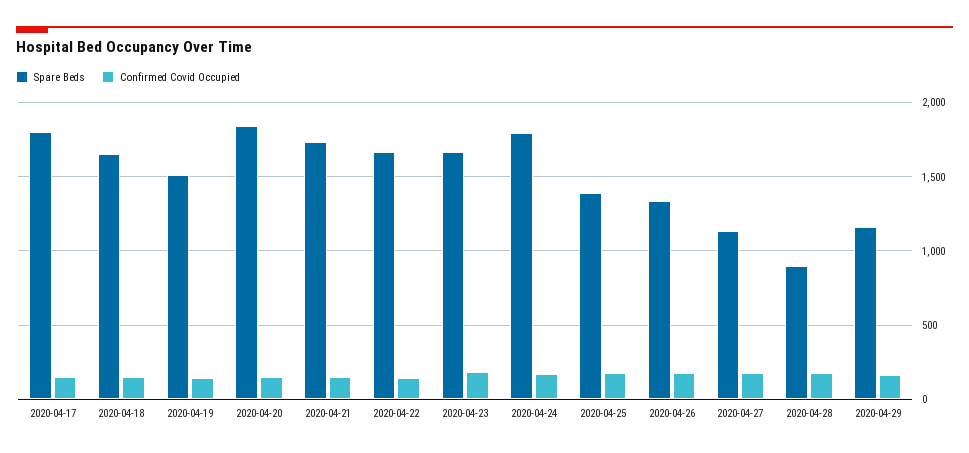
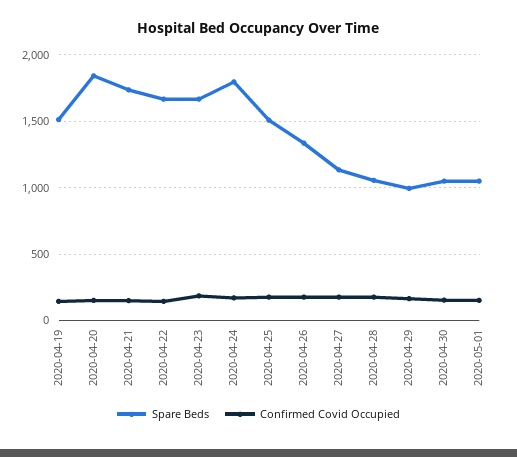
Spare Beds, 2020-04-17: 1800 -> none
Confirmed Covid Occupied, 2020-04-17: 150 -> none
Spare Beds, 2020-04-18: 1650 -> none
Confirmed Covid Occupied, 2020-04-18: 150 -> none
Spare Beds, 2020-04-25: 1400 -> 1500
Spare Beds, 2020-04-28: 900 -> 1050
Spare Beds, 2020-04-29: 1150 -> 1000
Spare Beds, 2020-04-30: none -> 1050
Confirmed Covid Occupied, 2020-04-30: none -> 150
Spare Beds, 2020-05-01: none -> 1050
Confirmed Covid Occupied, 2020-05-01: none -> 150

